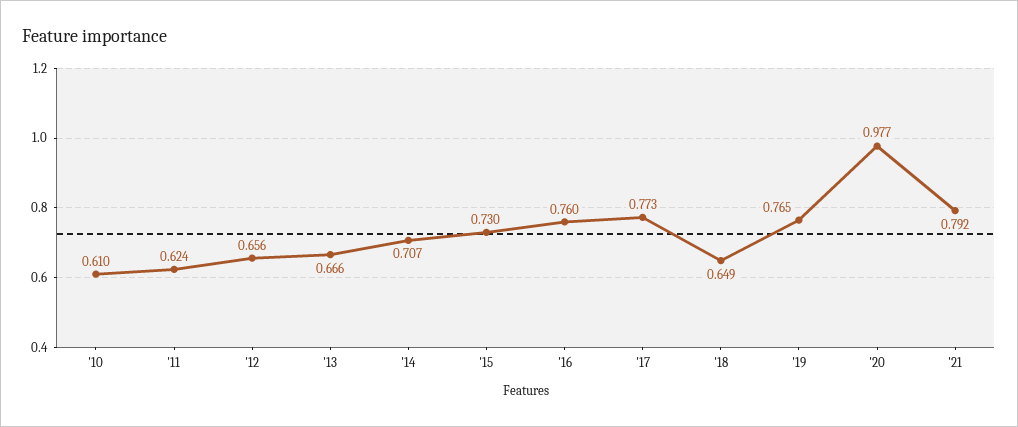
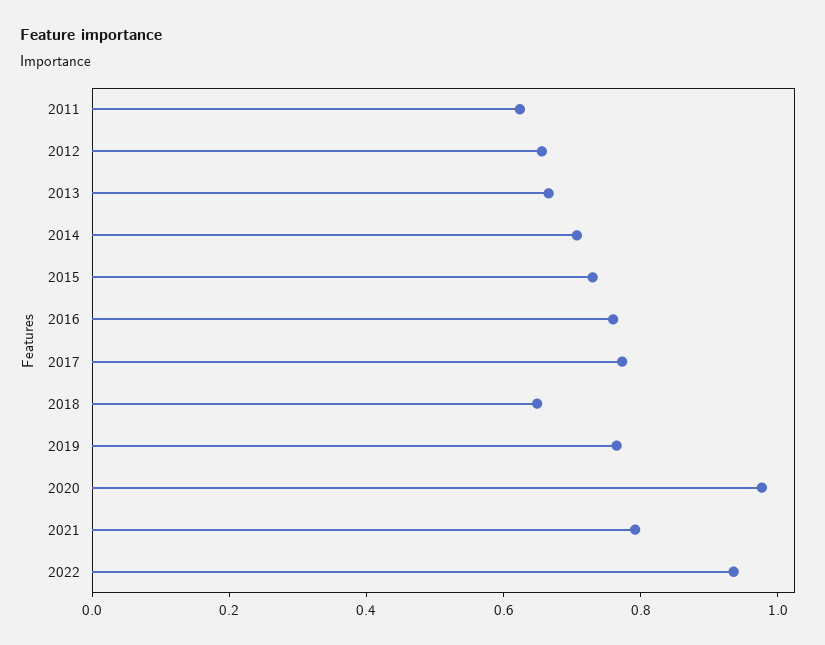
'10: 0.61 -> none
2022: none -> 0.95

